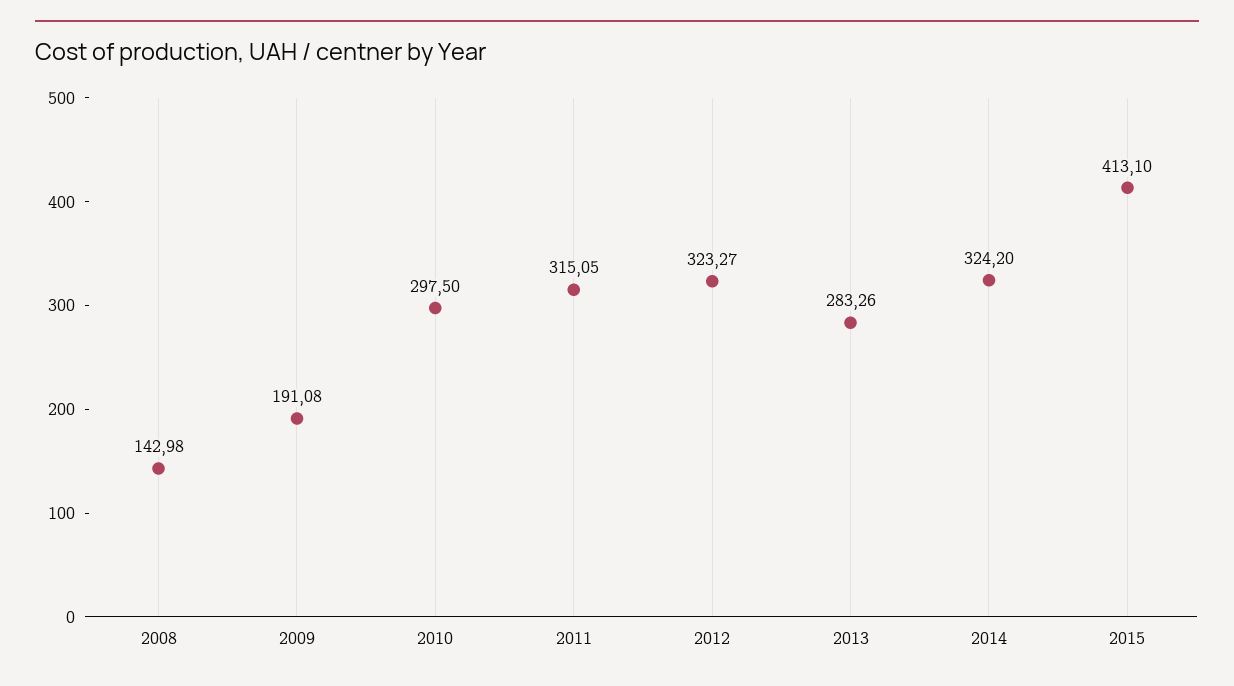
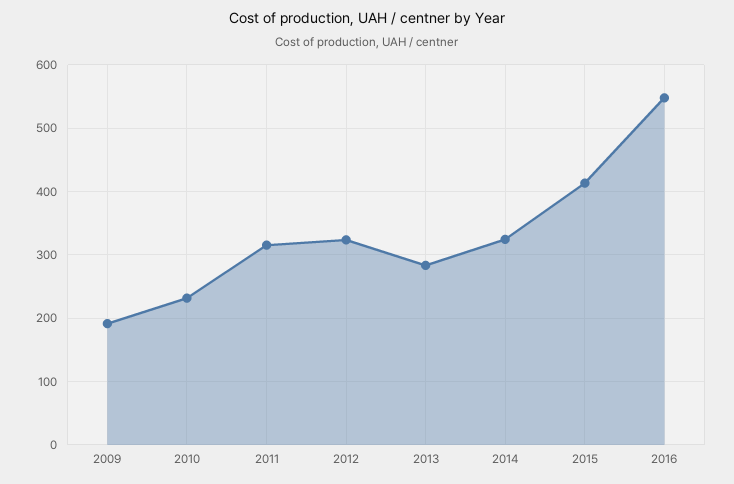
2008: 142.98 -> none
2010: 297.5 -> 230
2016: none -> 550

